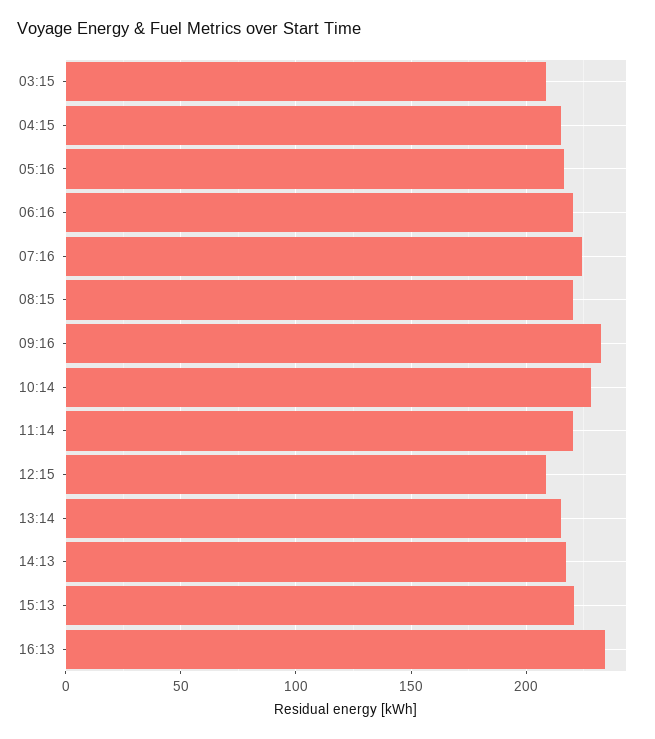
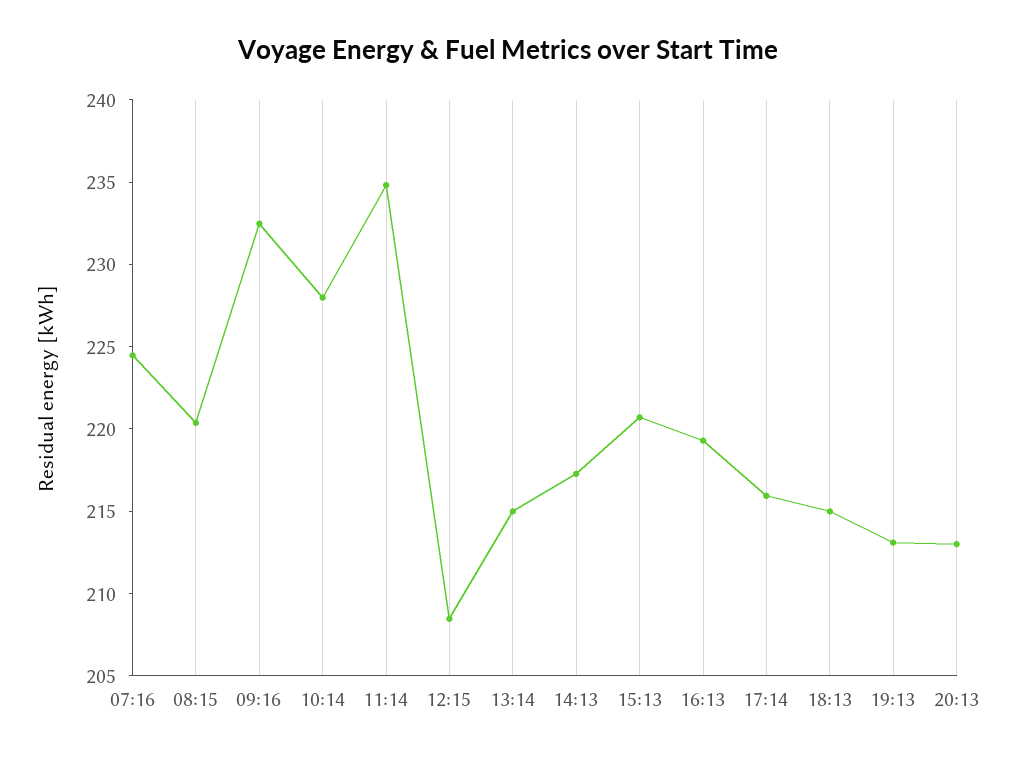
03:15: 210 -> none
04:15: 215 -> none
05:16: 215 -> none
06:16: 220 -> none
11:14: 220 -> 235
16:13: 235 -> 219
17:14: none -> 216
18:13: none -> 215
19:13: none -> 213
20:13: none -> 213

